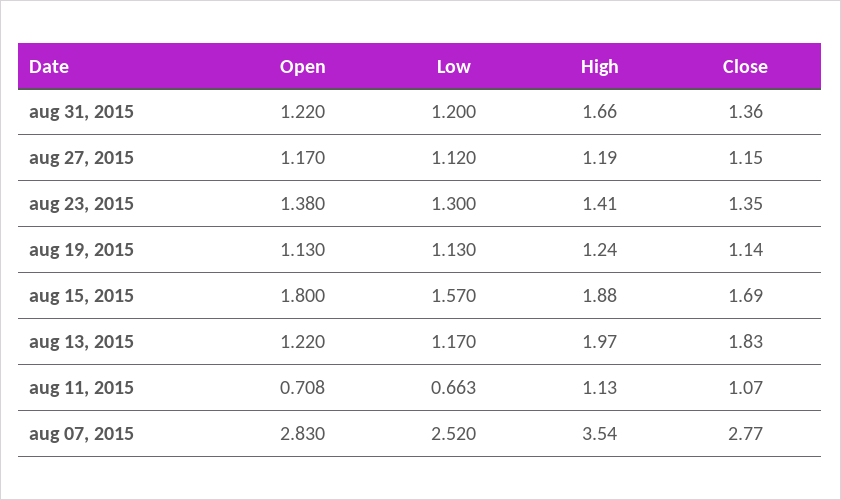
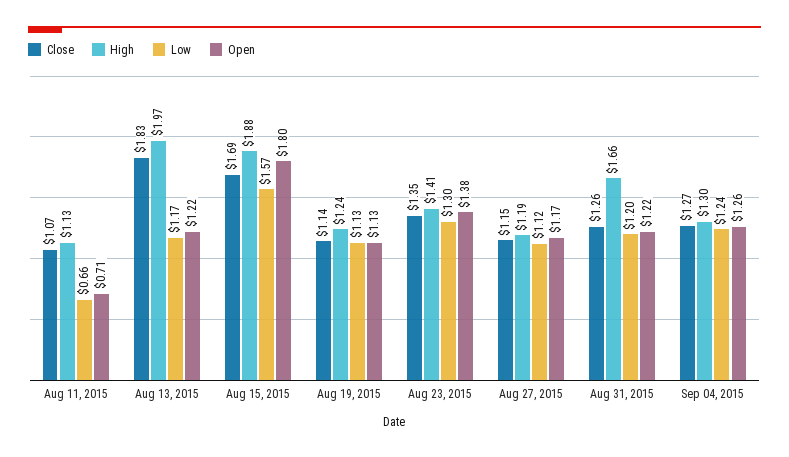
Close, aug 31, 2015: 1.36 -> 1.26
Open, aug 07, 2015: 2.83 -> none
Low, aug 07, 2015: 2.52 -> none
High, aug 07, 2015: 3.54 -> none
Close, aug 07, 2015: 2.77 -> none
Close, Sep 04, 2015: none -> 1.27
High, Sep 04, 2015: none -> 1.3
Low, Sep 04, 2015: none -> 1.24
Open, Sep 04, 2015: none -> 1.26

